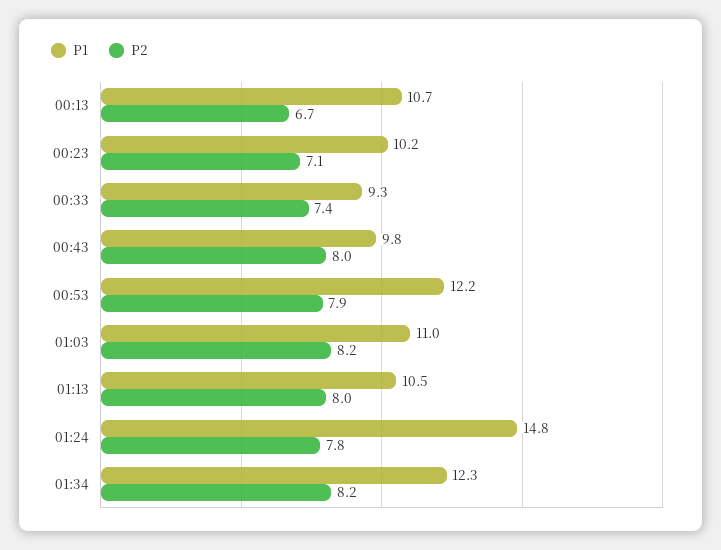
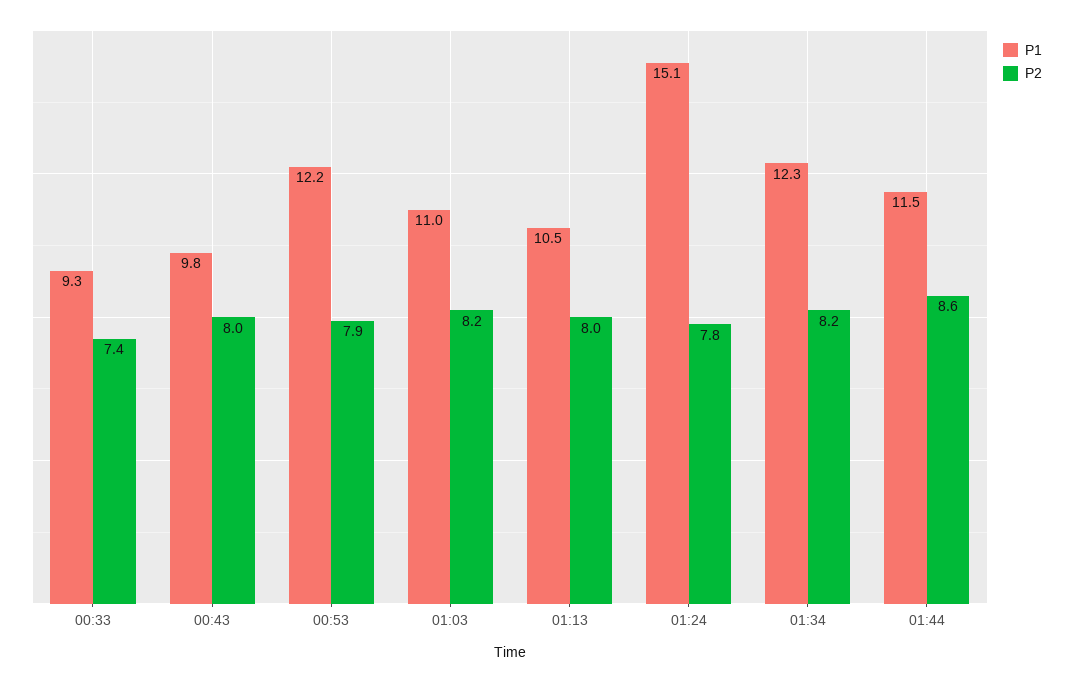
P1, 00:13: 10.7 -> none
P2, 00:13: 6.7 -> none
P1, 00:23: 10.2 -> none
P2, 00:23: 7.1 -> none
P1, 01:24: 14.8 -> 15.1
P1, 01:44: none -> 11.5
P2, 01:44: none -> 8.6

